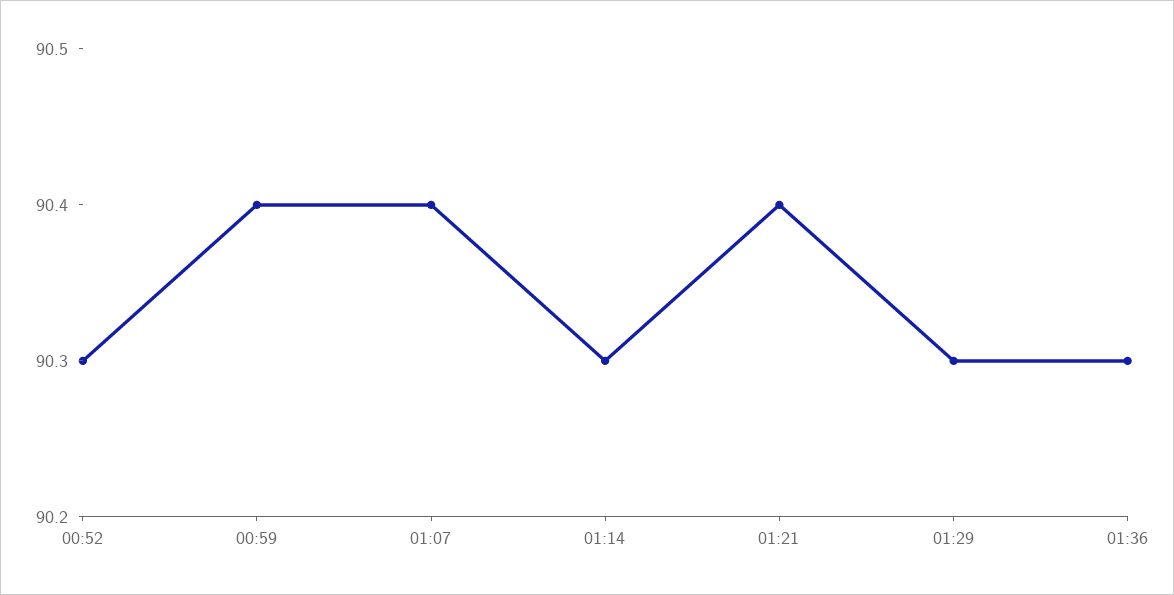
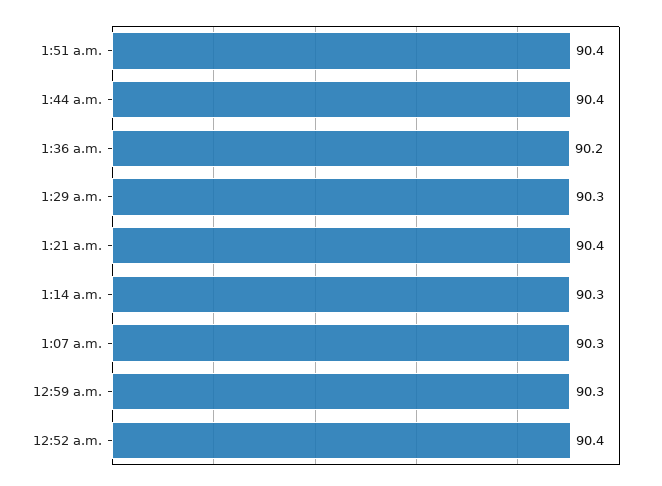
00:52: 90.3 -> 90.4
00:59: 90.4 -> 90.3
01:07: 90.4 -> 90.3
01:36: 90.3 -> 90.2
1:51 a.m.: none -> 90.4
1:44 a.m.: none -> 90.4

